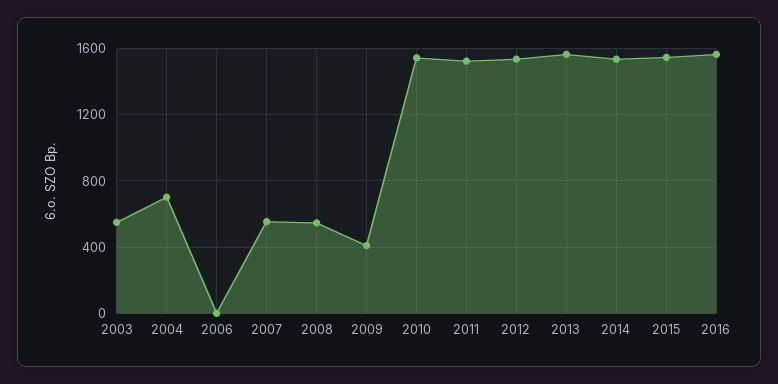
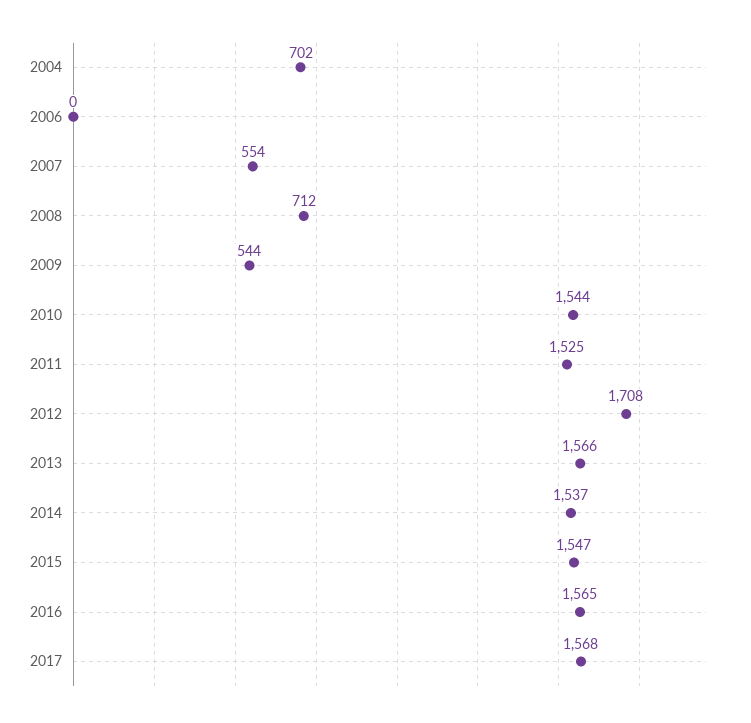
2003: 550 -> none
2008: 550 -> 712
2009: 400 -> 544
2012: 1550 -> 1708
2017: none -> 1568

